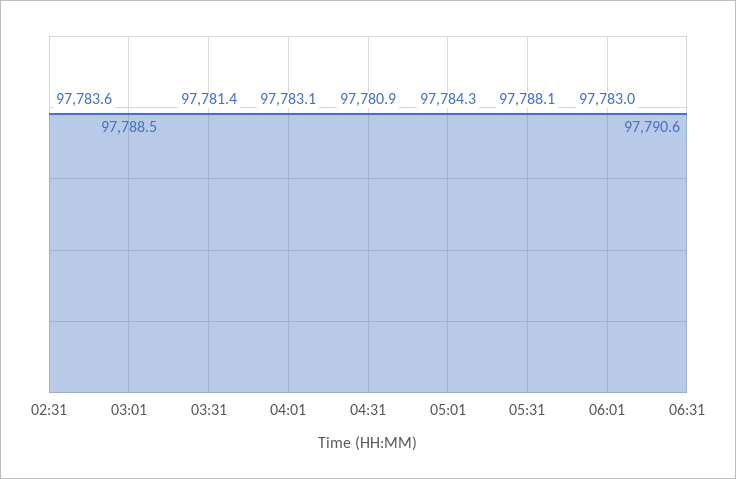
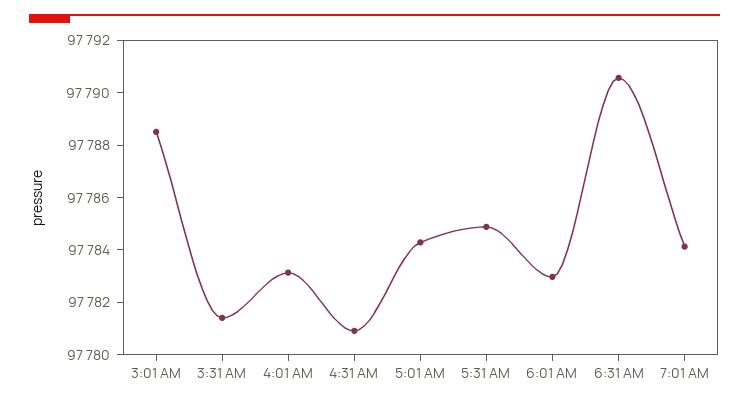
02:31: 97783.6 -> none
05:31: 97788.1 -> 97785
7:01 AM: none -> 97784

